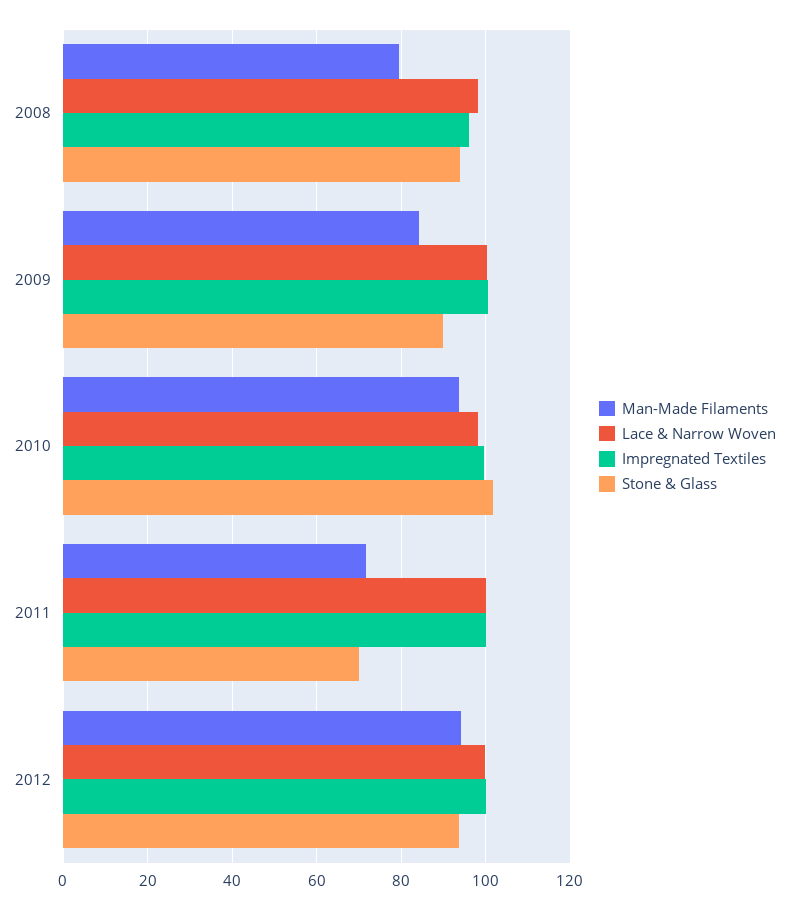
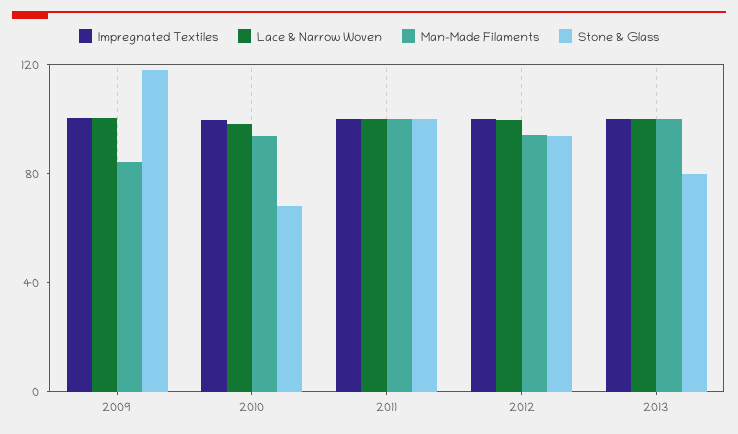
Man-Made Filaments, 2008: 80 -> none
Lace & Narrow Woven, 2008: 98 -> none
Impregnated Textiles, 2008: 96 -> none
Stone & Glass, 2008: 94 -> none
Stone & Glass, 2009: 90 -> 120
Stone & Glass, 2010: 102 -> 70
Man-Made Filaments, 2011: 72 -> 100
Stone & Glass, 2011: 70 -> 100
Impregnated Textiles, 2013: none -> 100
Lace & Narrow Woven, 2013: none -> 100
Man-Made Filaments, 2013: none -> 100
Stone & Glass, 2013: none -> 80

